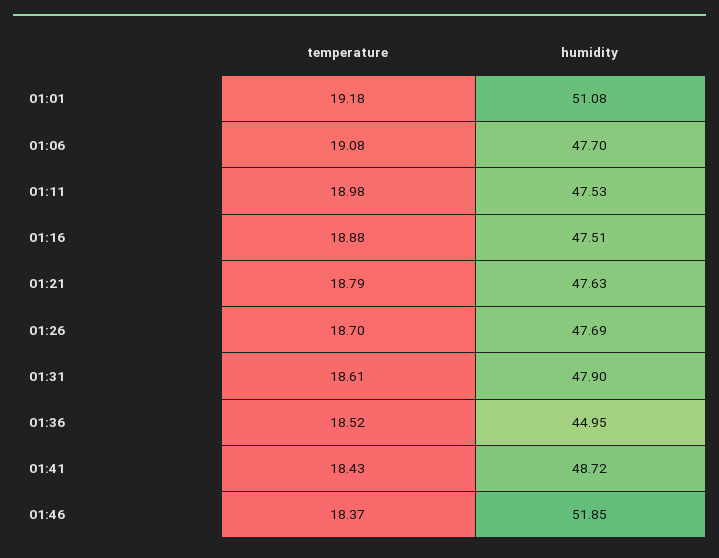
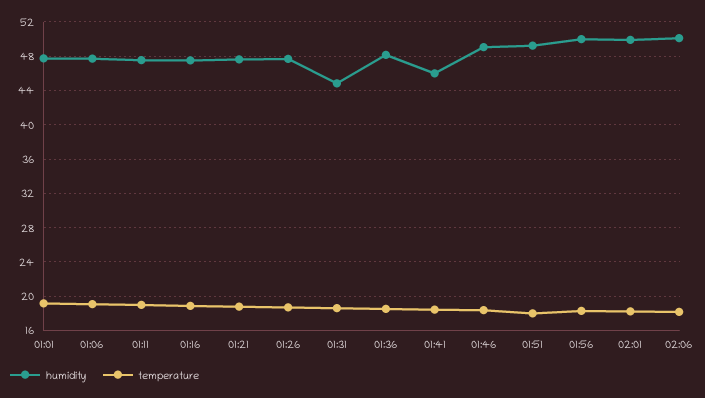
humidity, 01:01: 51.08 -> 48
humidity, 01:31: 47.9 -> 45
humidity, 01:36: 44.95 -> 48
humidity, 01:41: 48.72 -> 46
humidity, 01:46: 51.85 -> 49
humidity, 01:51: none -> 49
temperature, 01:51: none -> 18
humidity, 01:56: none -> 50
temperature, 01:56: none -> 18
humidity, 02:01: none -> 50
temperature, 02:01: none -> 18
humidity, 02:06: none -> 50
temperature, 02:06: none -> 18

